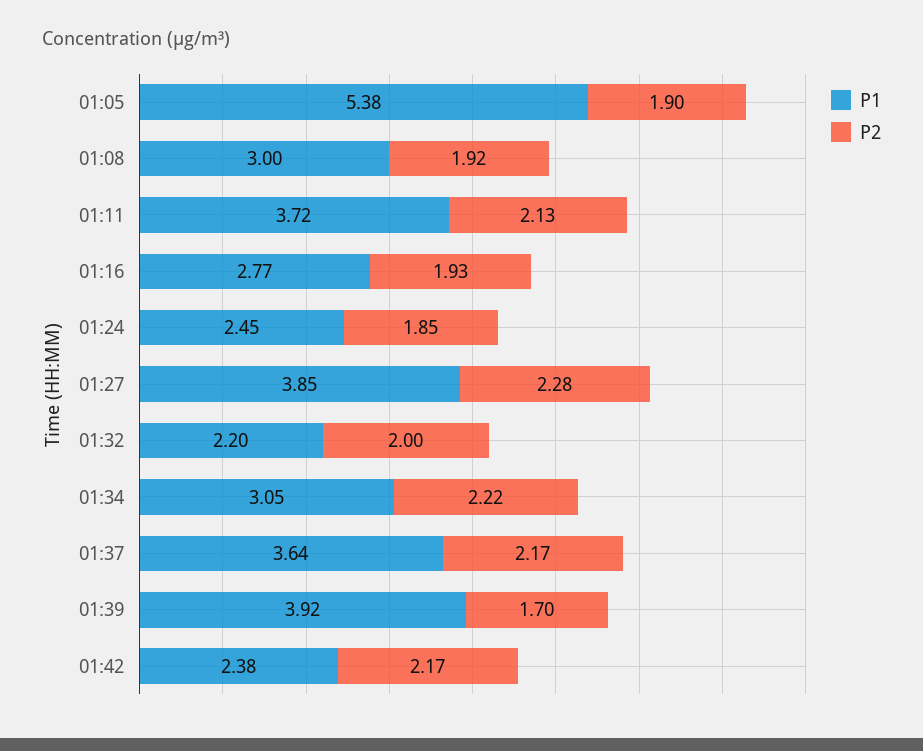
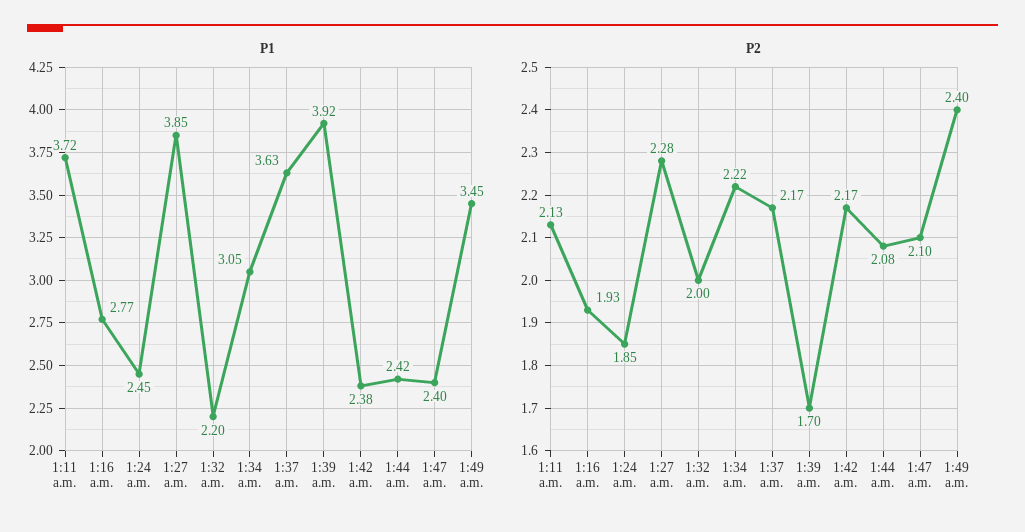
P1, 01:05: 5.38 -> none
P2, 01:05: 1.9 -> none
P1, 01:08: 3 -> none
P2, 01:08: 1.92 -> none
P1, 01:37: 3.64 -> 3.63
P1, 1:44 a.m.: none -> 2.42
P1, 1:47 a.m.: none -> 2.4
P1, 1:49 a.m.: none -> 3.45
P2, 1:44 a.m.: none -> 2.08
P2, 1:47 a.m.: none -> 2.1
P2, 1:49 a.m.: none -> 2.4

